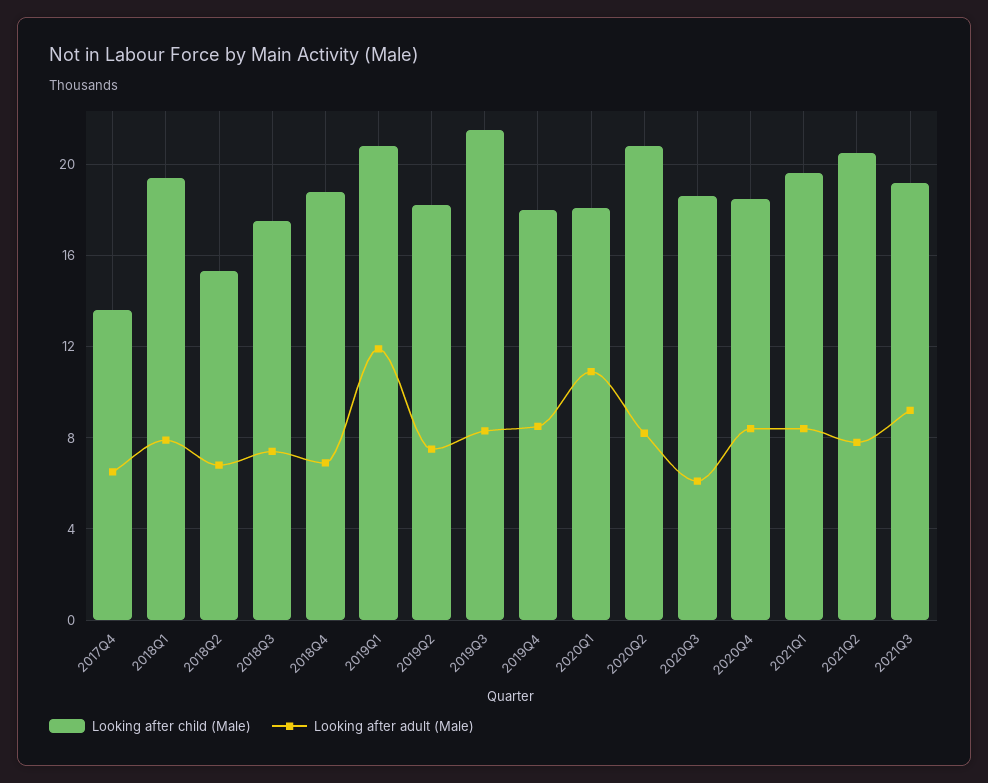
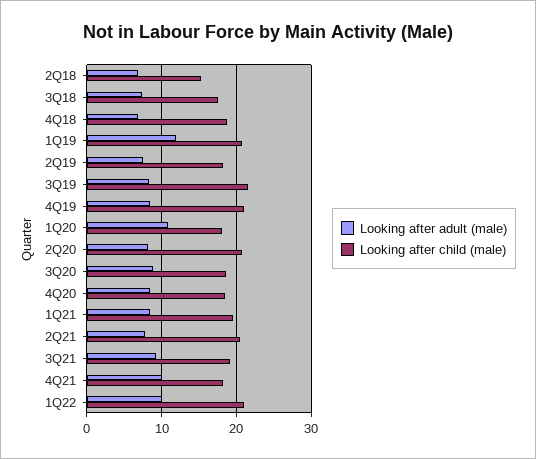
Looking after child (Male), 2017Q4: 13.5 -> none
Looking after adult (Male), 2017Q4: 6.5 -> none
Looking after child (Male), 2018Q1: 19.5 -> none
Looking after adult (Male), 2018Q1: 8 -> none
Looking after child (Male), 2019Q4: 18 -> 21
Looking after adult (Male), 2020Q3: 6 -> 9
Looking after adult (Male), 4Q21: none -> 10
Looking after child (Male), 4Q21: none -> 18
Looking after adult (Male), 1Q22: none -> 10
Looking after child (Male), 1Q22: none -> 21

